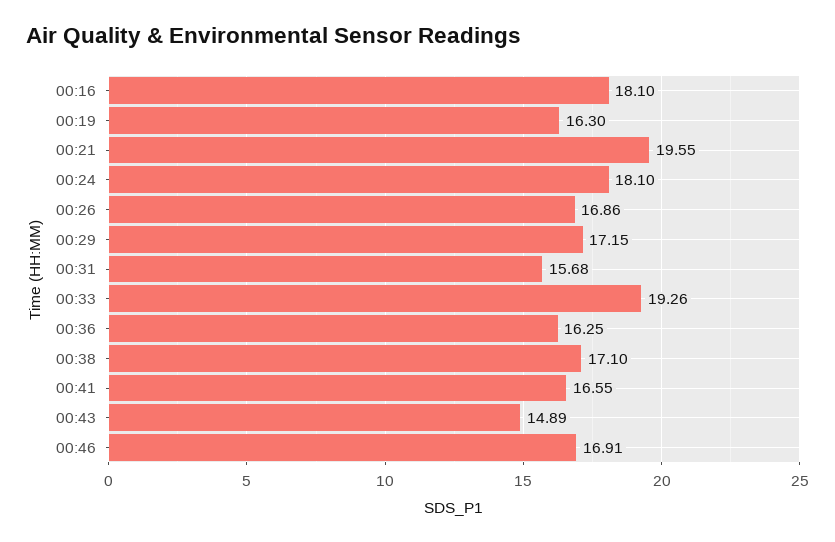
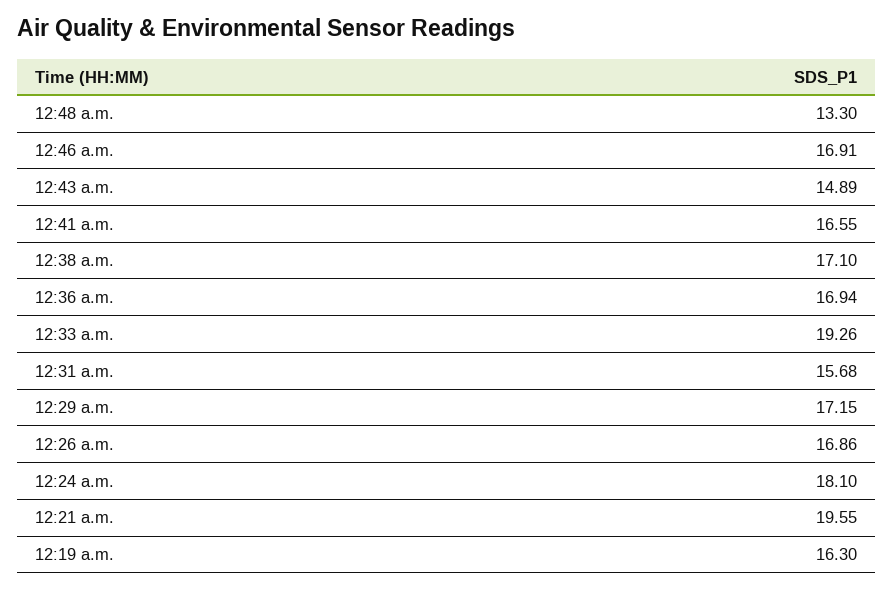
00:16: 18.1 -> none
00:36: 16.25 -> 16.94
12:48 a.m.: none -> 13.3

